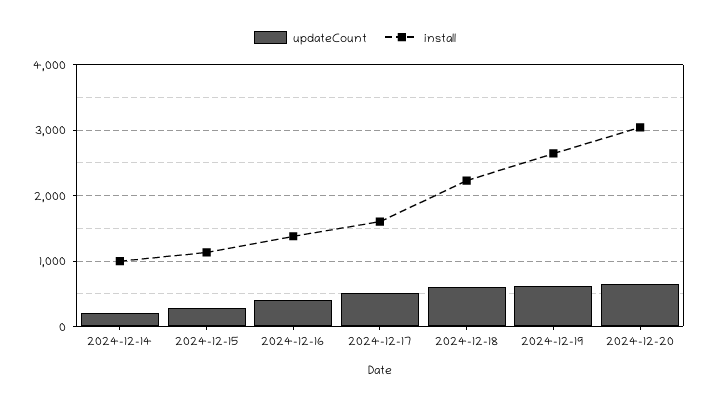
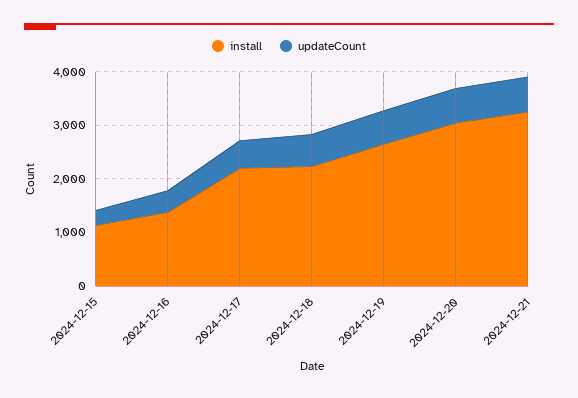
updateCount, 2024-12-14: 200 -> none
install, 2024-12-14: 1000 -> none
install, 2024-12-17: 1600 -> 2200
install, 2024-12-21: none -> 3200
updateCount, 2024-12-21: none -> 600

